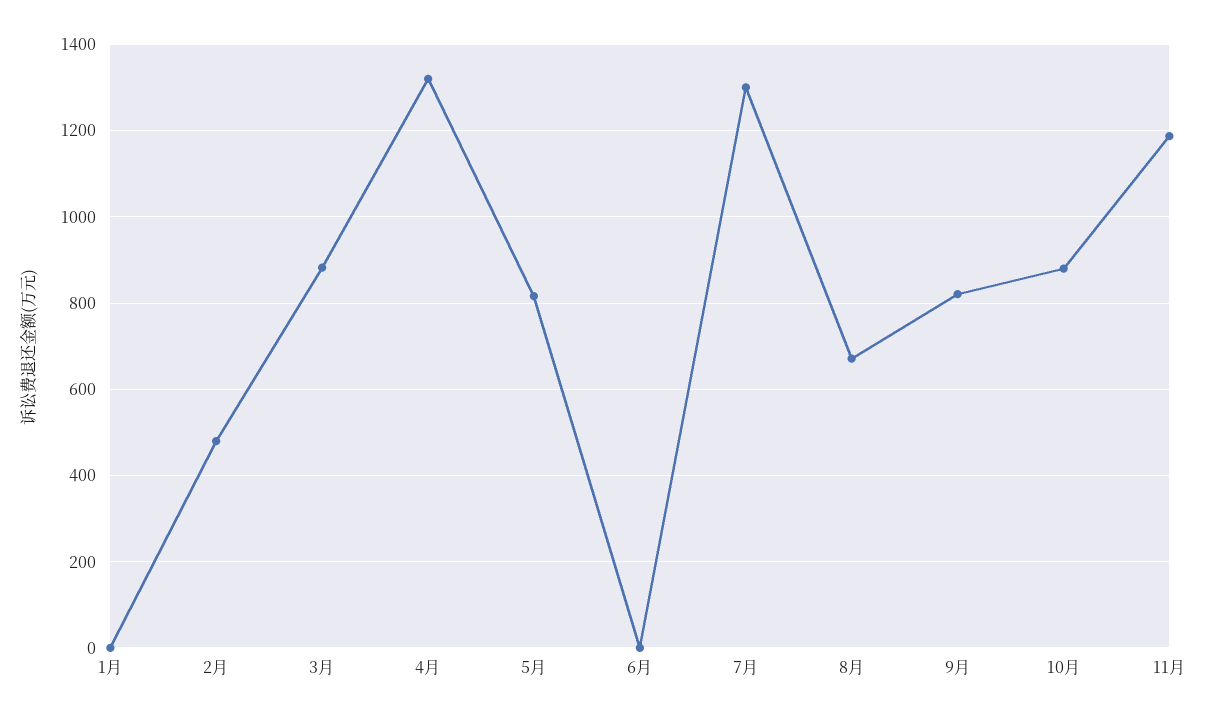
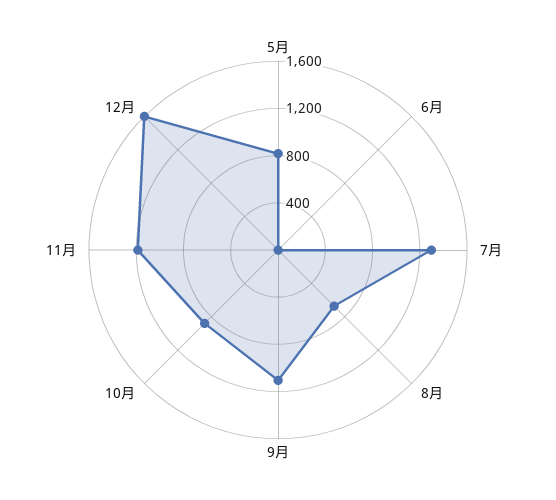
1月: 0 -> none
2月: 480 -> none
3月: 880 -> none
4月: 1320 -> none
9月: 820 -> 1100
12月: none -> 1600

